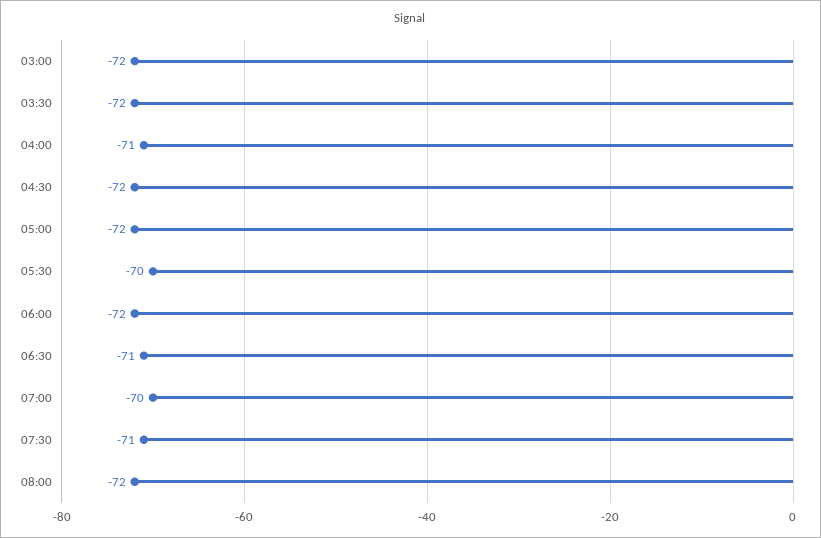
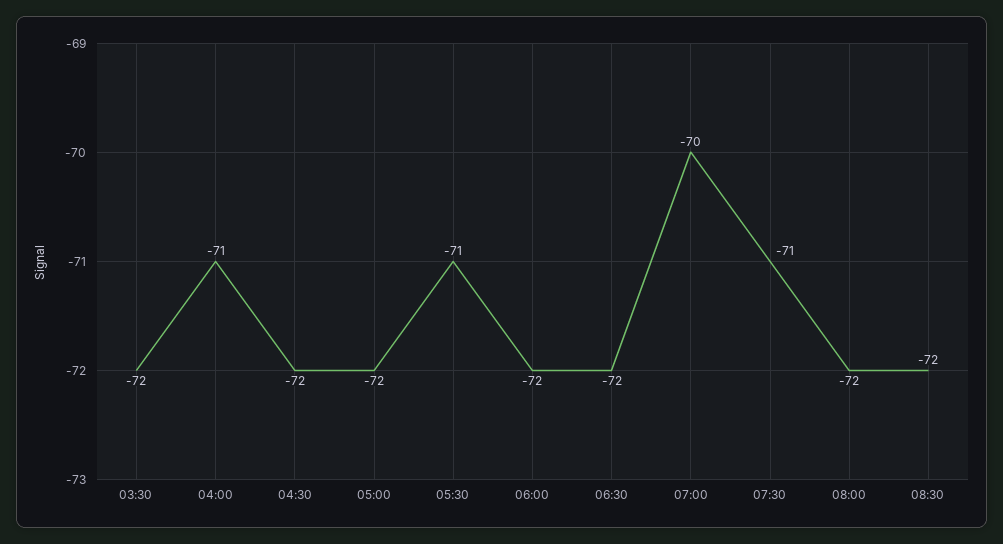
03:00: -72 -> none
05:30: -70 -> -71
06:30: -71 -> -72
08:30: none -> -72

